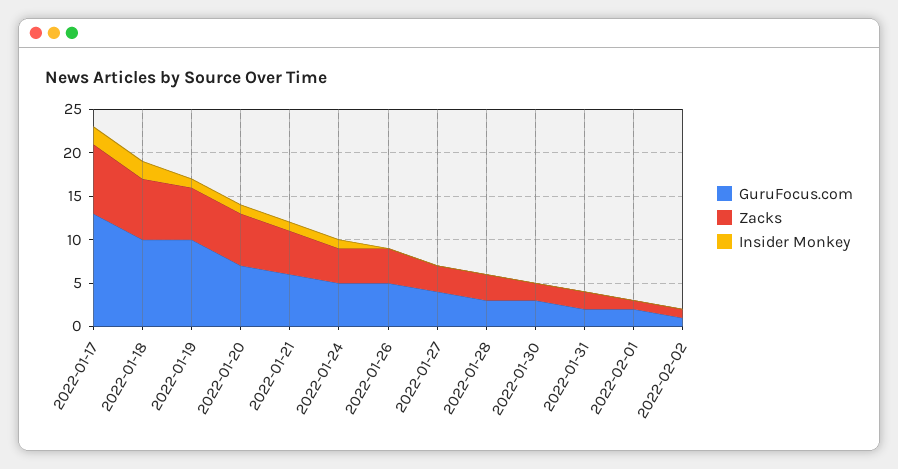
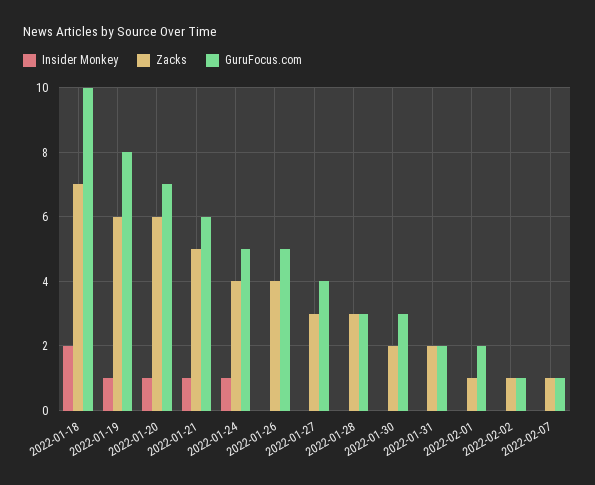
GuruFocus.com, 2022-01-17: 13 -> none
Zacks, 2022-01-17: 8 -> none
Insider Monkey, 2022-01-17: 2 -> none
GuruFocus.com, 2022-01-19: 10 -> 8
Insider Monkey, 2022-02-07: none -> 0
Zacks, 2022-02-07: none -> 1
GuruFocus.com, 2022-02-07: none -> 1

